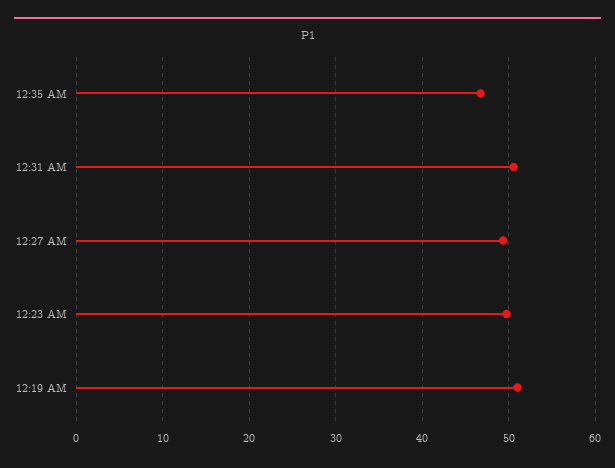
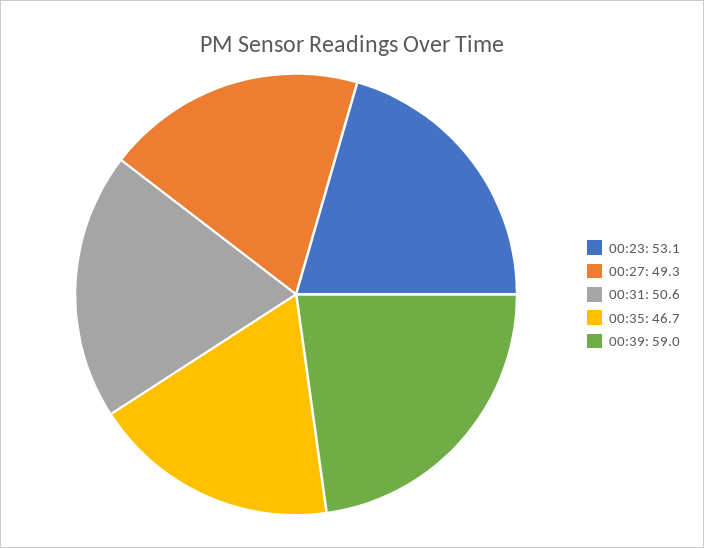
12:23 AM: 50 -> 53.1
12:19 AM: 51 -> none
00:39: none -> 59

